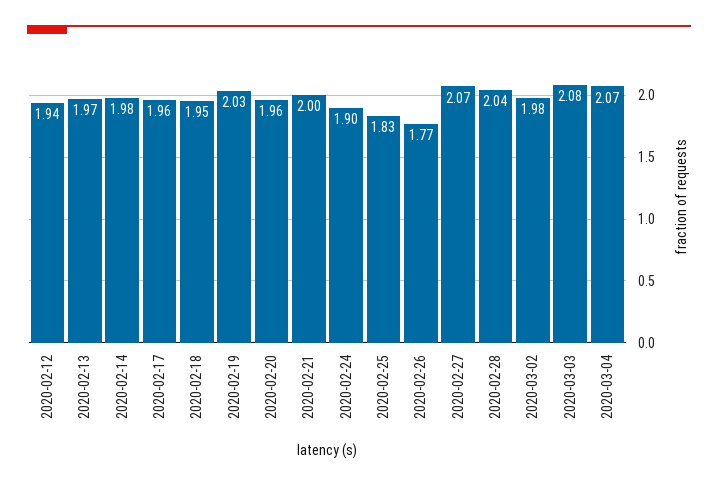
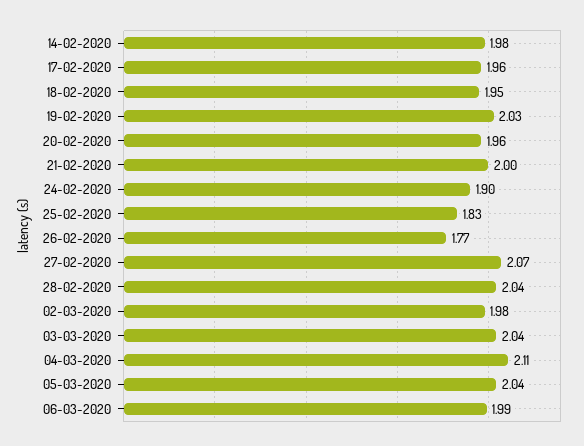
2020-02-12: 1.94 -> none
2020-02-13: 1.97 -> none
2020-03-03: 2.08 -> 2.04
2020-03-04: 2.07 -> 2.11
05-03-2020: none -> 2.04
06-03-2020: none -> 1.99

